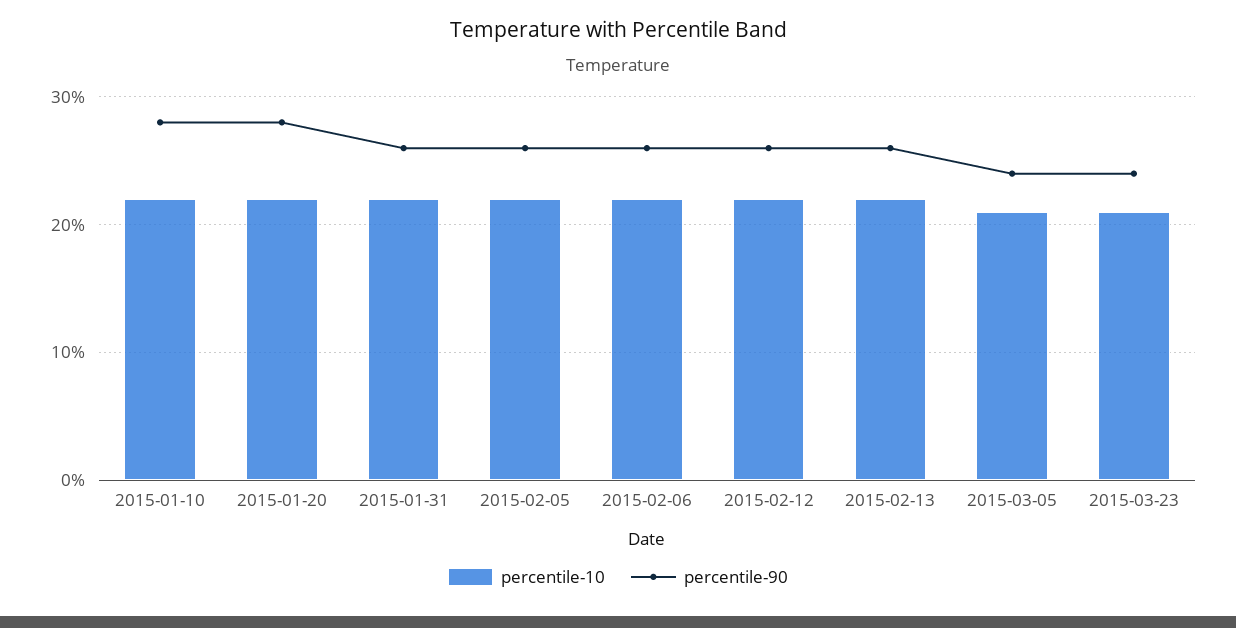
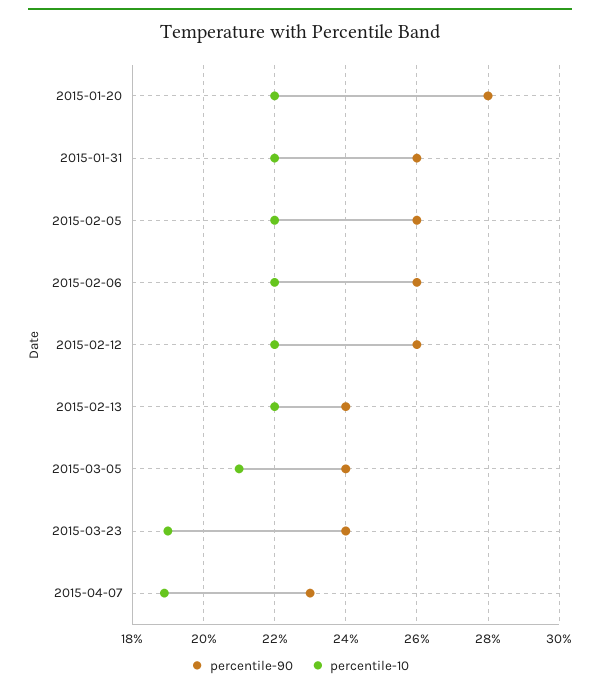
percentile-10, 2015-01-10: 22 -> none
percentile-90, 2015-01-10: 28 -> none
percentile-90, 2015-02-13: 26 -> 24
percentile-10, 2015-03-23: 21 -> 19
percentile-90, 2015-04-07: none -> 23
percentile-10, 2015-04-07: none -> 19

